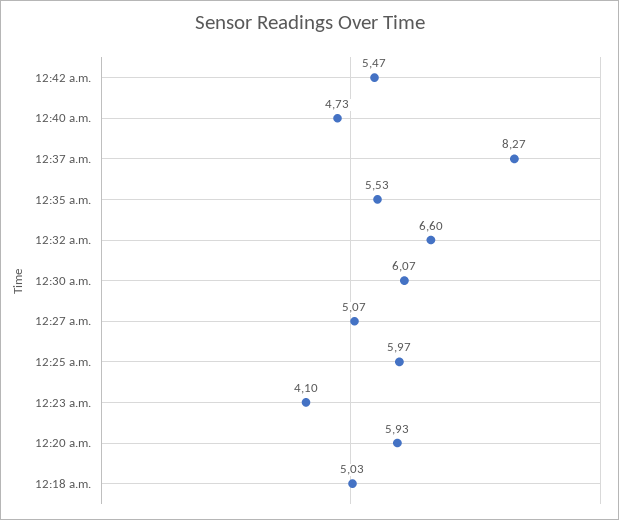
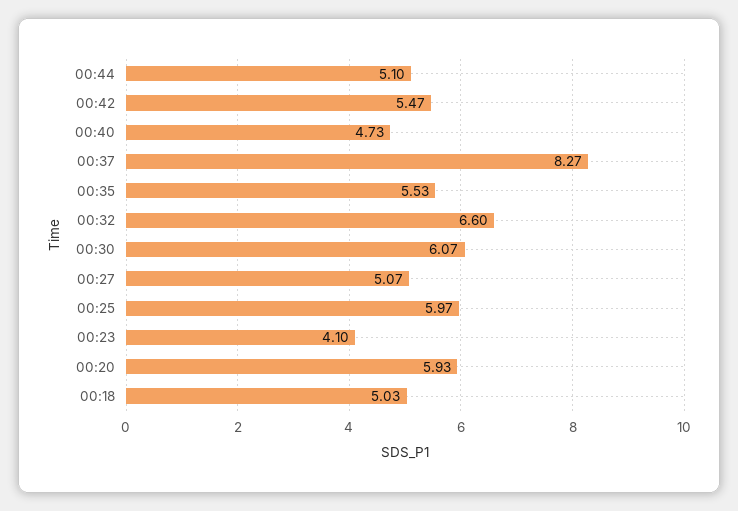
00:44: none -> 5.1

